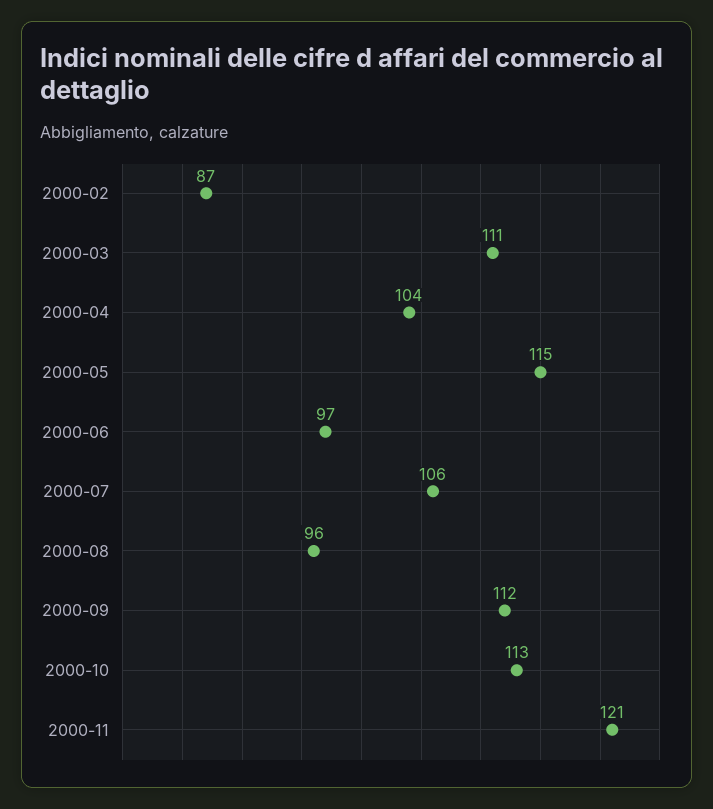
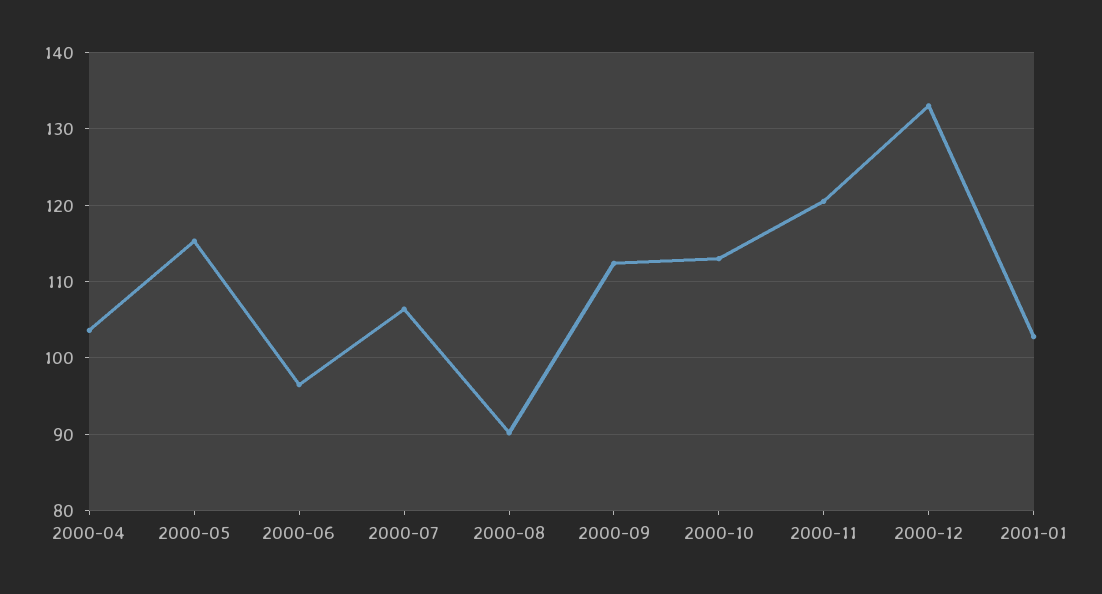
2000-02: 87 -> none
2000-03: 111 -> none
2000-08: 96 -> 90
2000-12: none -> 133
2001-01: none -> 103

